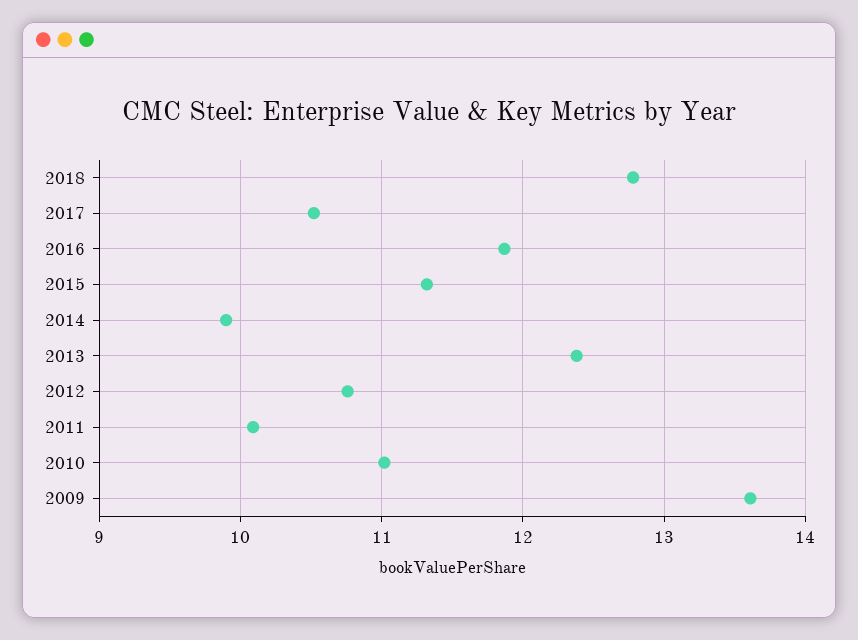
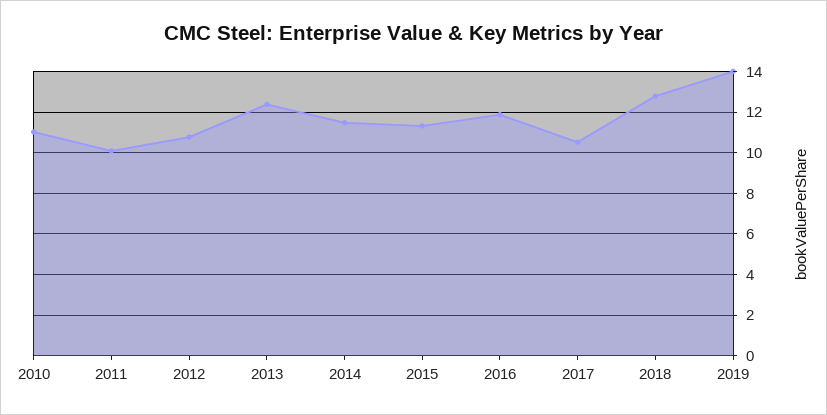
2014: 9.9 -> 11.5
2009: 13.6 -> none
2019: none -> 14

